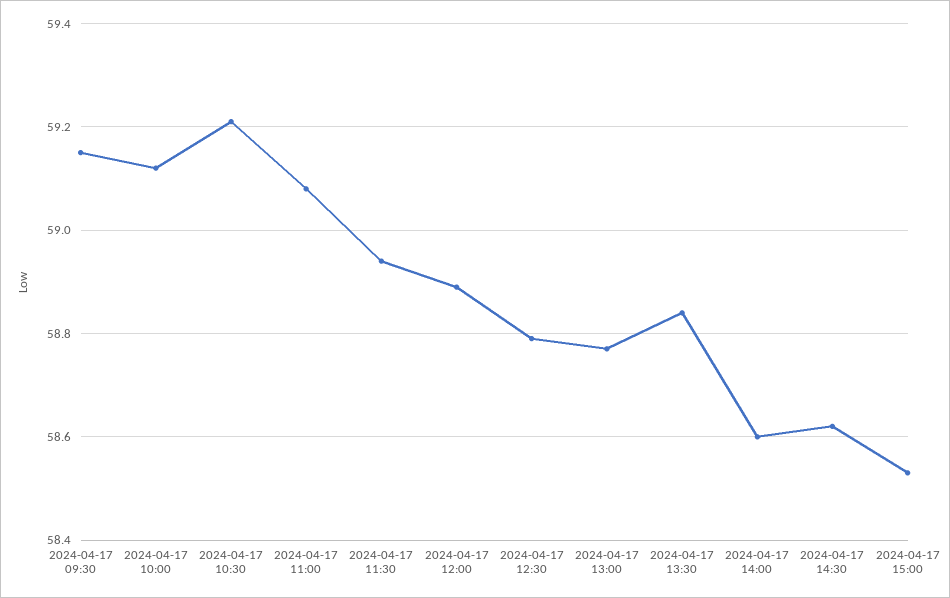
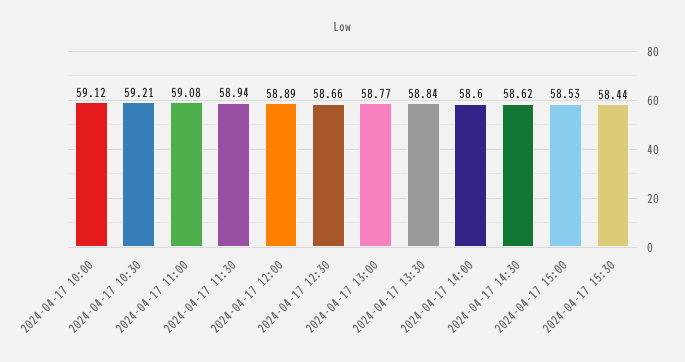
2024-04-17 09:30: 59.15 -> none
2024-04-17 12:30: 58.8 -> 58.66
2024-04-17 15:30: none -> 58.44

